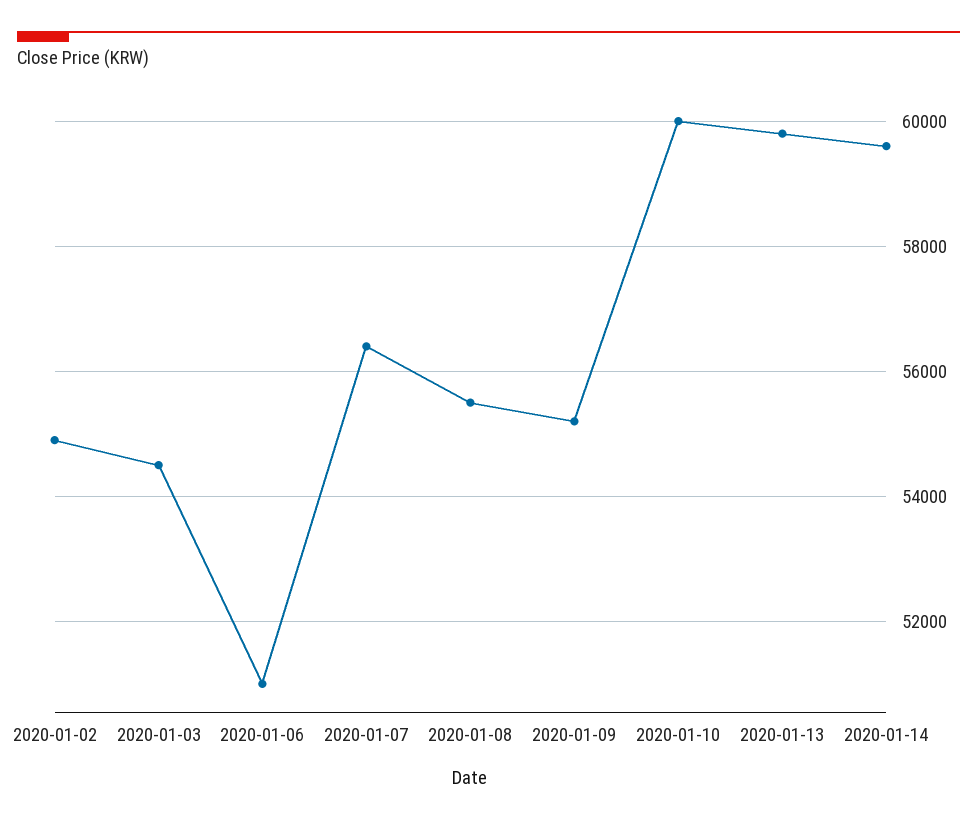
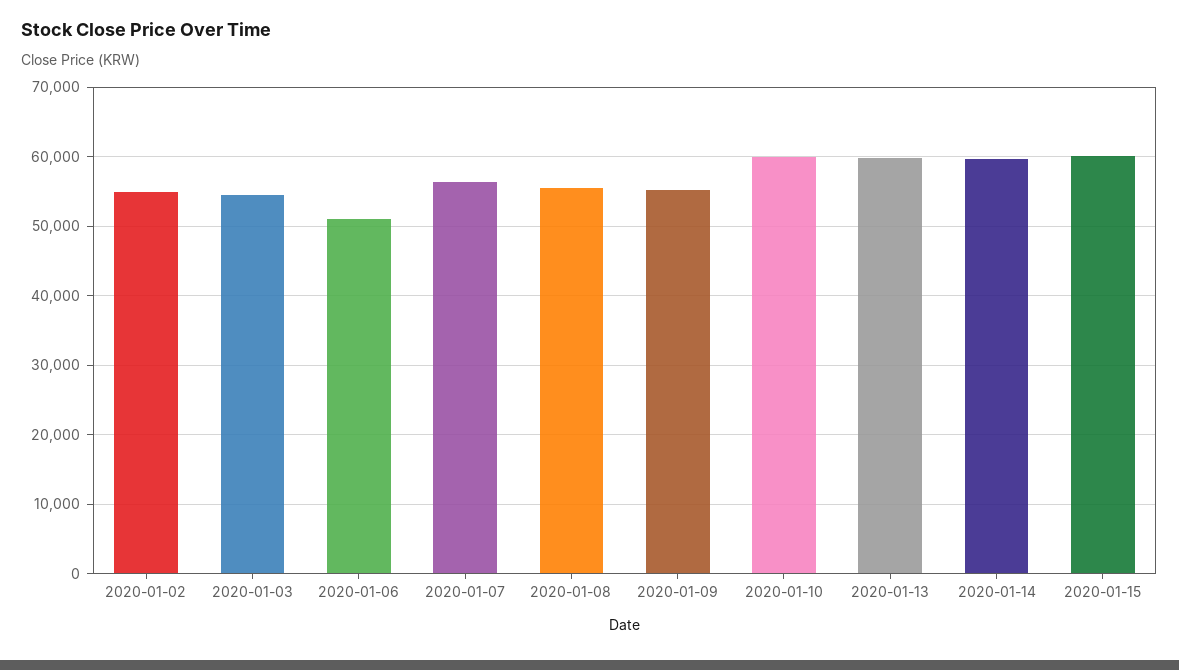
2020-01-15: none -> 60000

